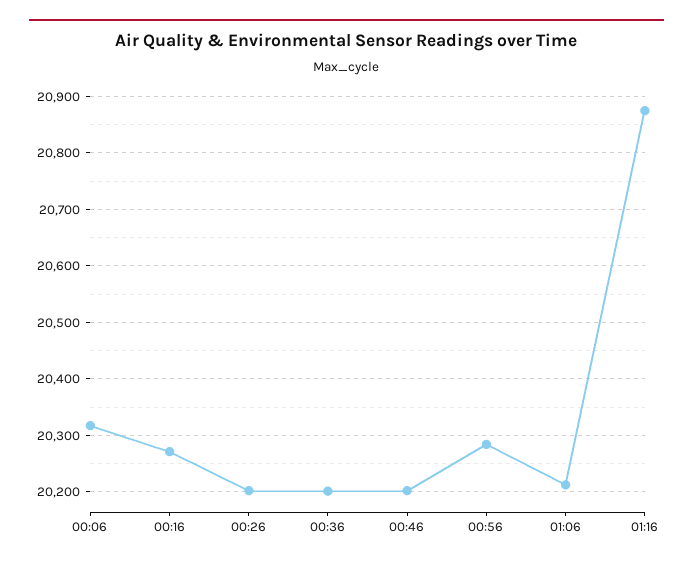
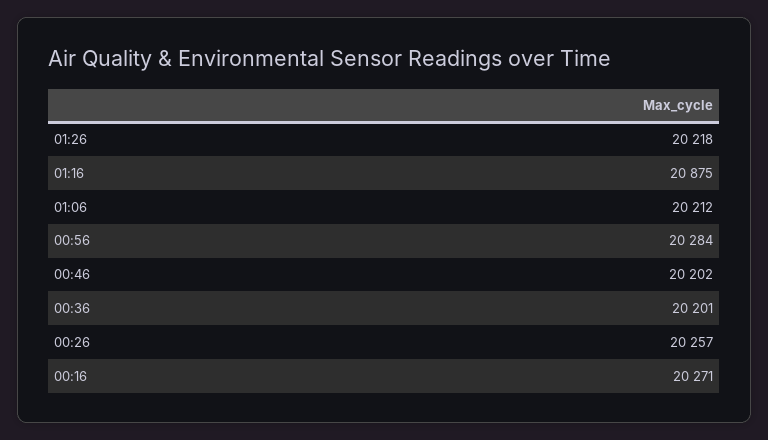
00:06: 20320 -> none
00:26: 20200 -> 20257
01:26: none -> 20218

